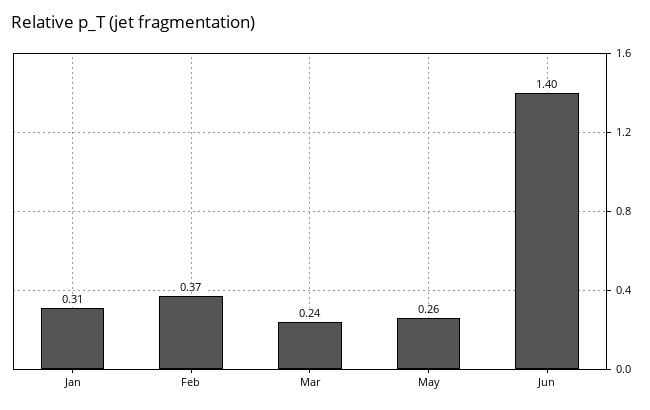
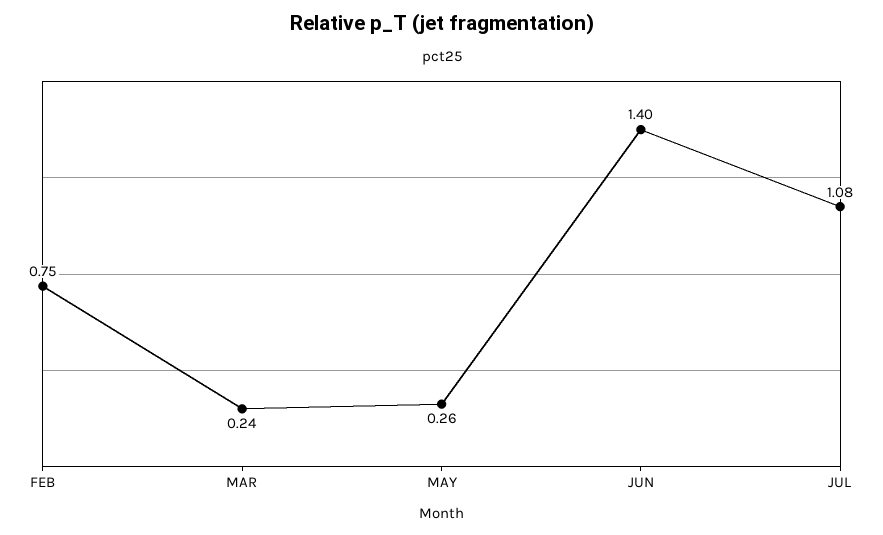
Jan: 0.31 -> none
Feb: 0.37 -> 0.75
JUL: none -> 1.08

